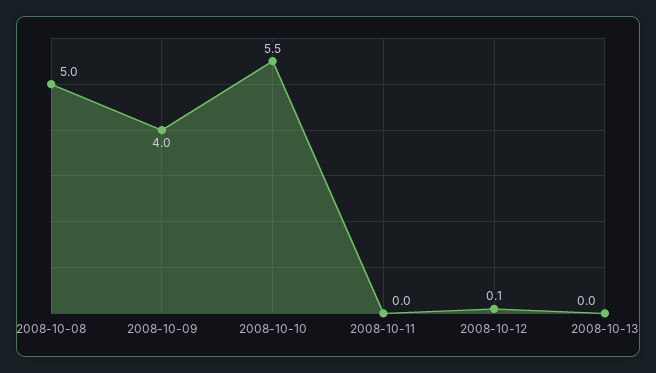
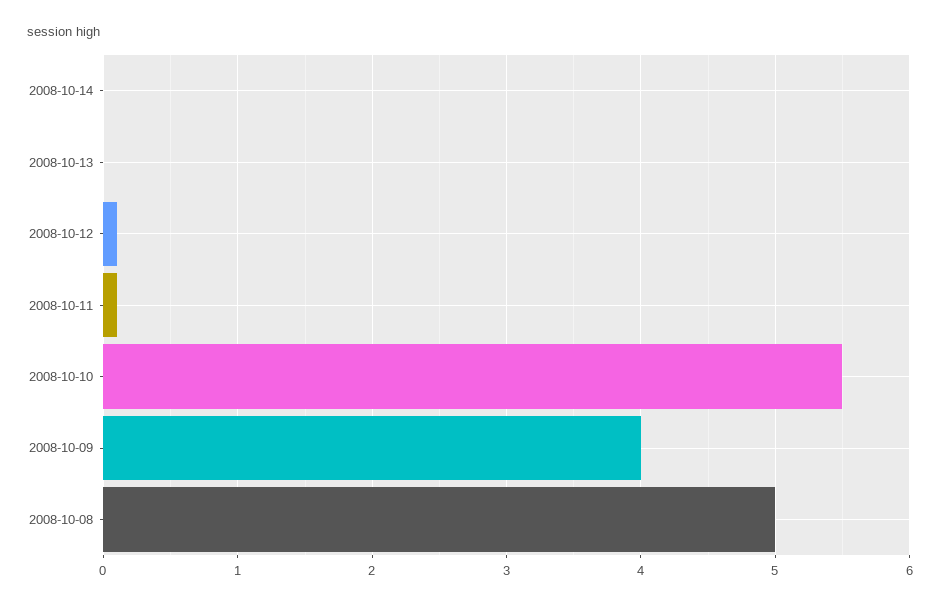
2008-10-11: 0 -> 0.1
2008-10-14: none -> 0

